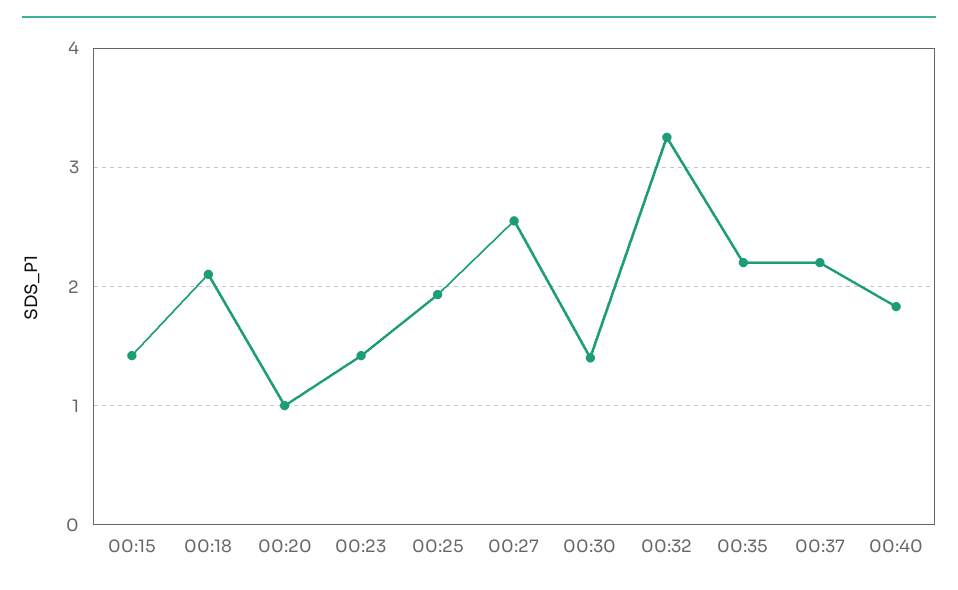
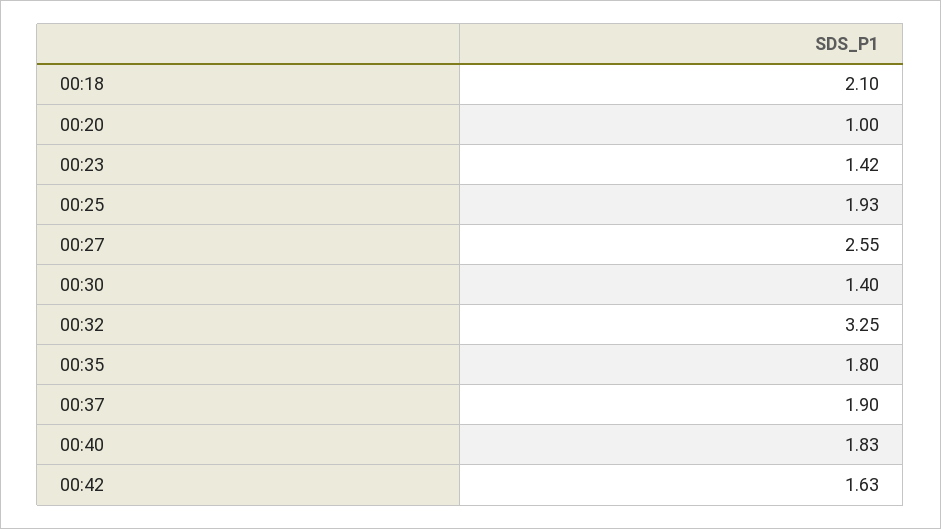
00:15: 1.4 -> none
00:35: 2.2 -> 1.8
00:37: 2.2 -> 1.9
00:42: none -> 1.63

